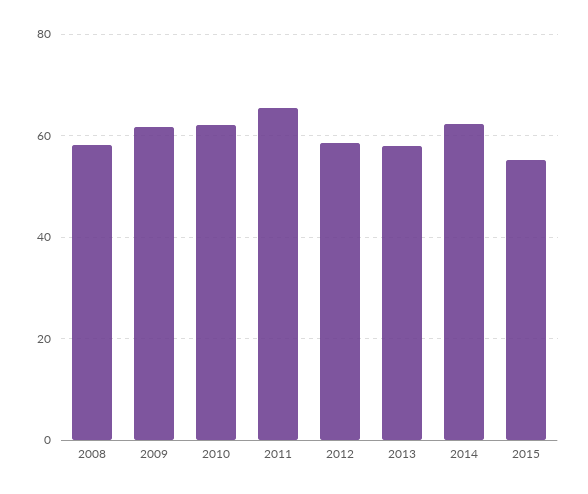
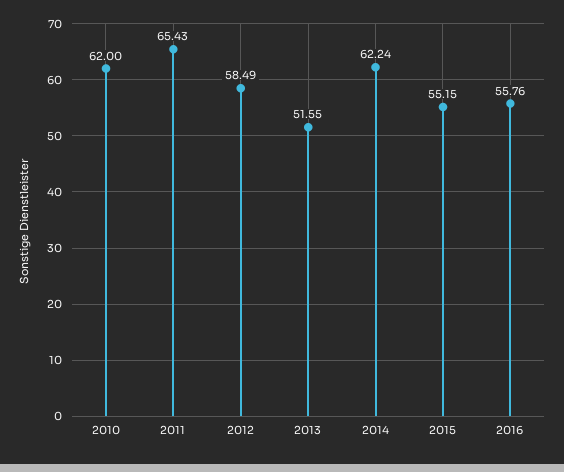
2008: 58 -> none
2009: 62 -> none
2013: 58 -> 51.55
2016: none -> 55.76

